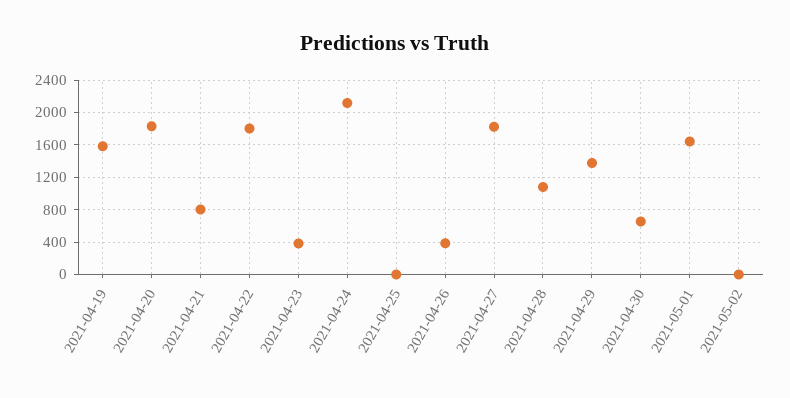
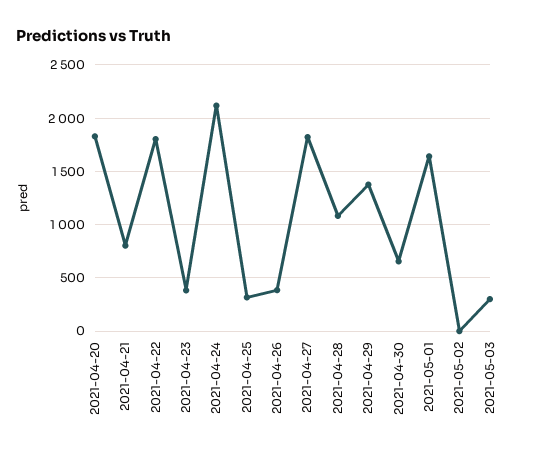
2021-04-19: 1600 -> none
2021-04-25: 0 -> 300
2021-05-03: none -> 300

